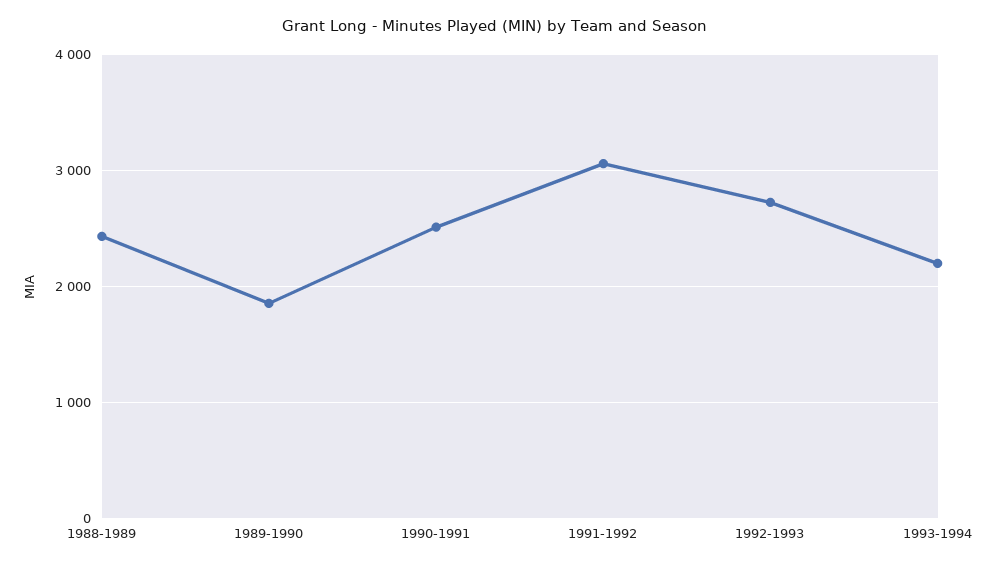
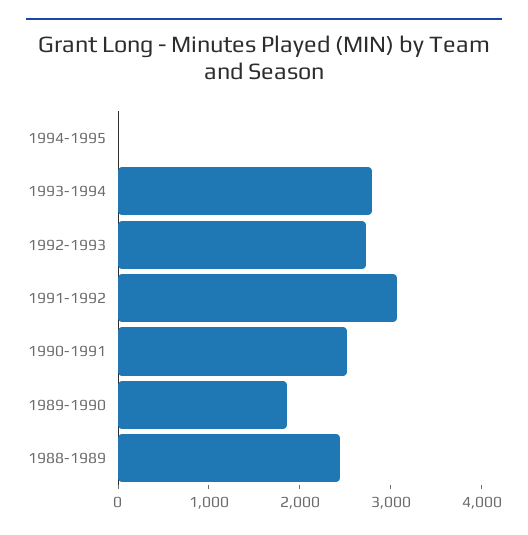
1993-1994: 2200 -> 2800
1994-1995: none -> 0

